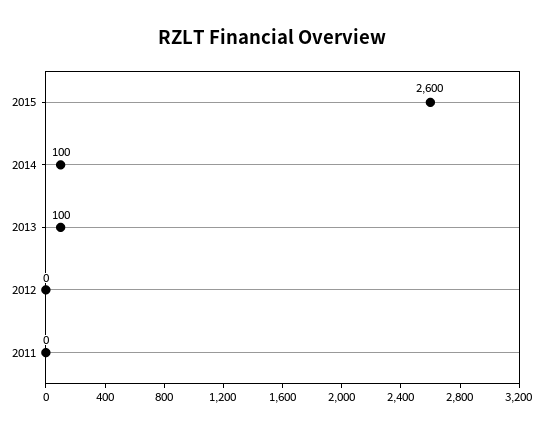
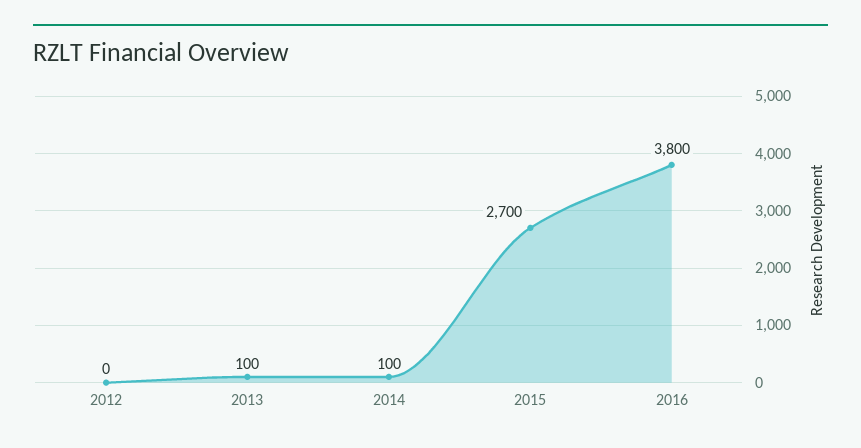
2015: 2600 -> 2700
2011: 0 -> none
2016: none -> 3800

